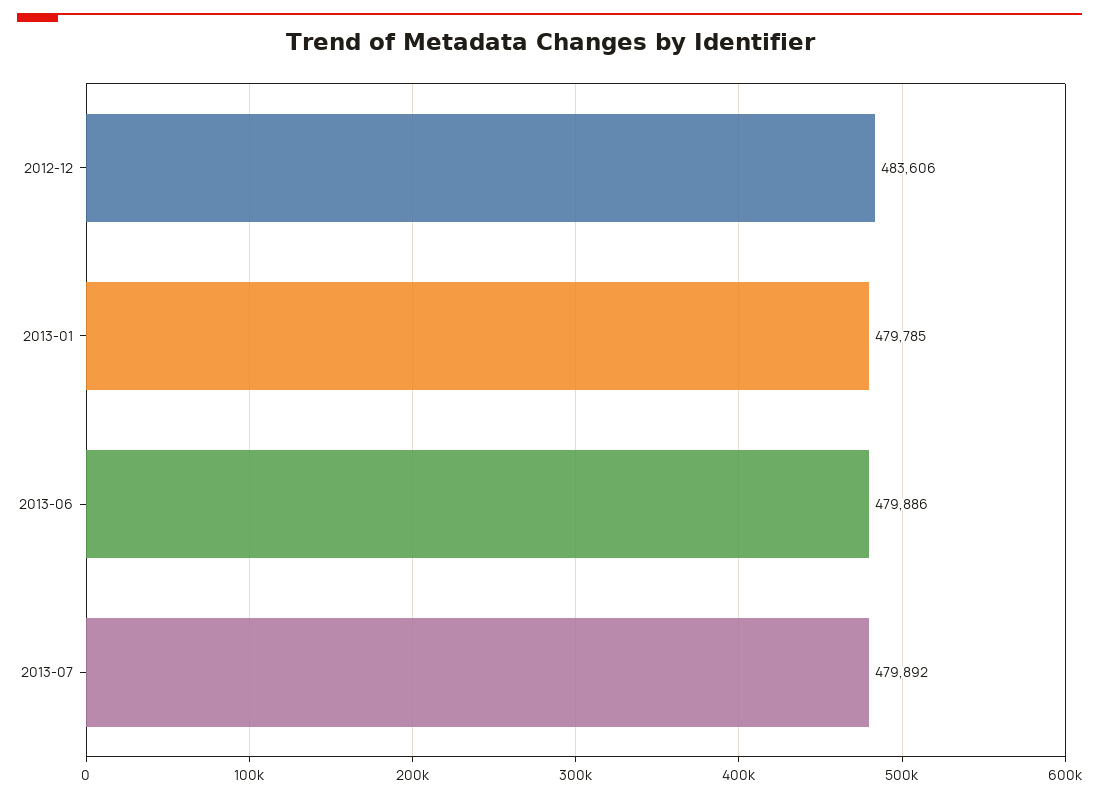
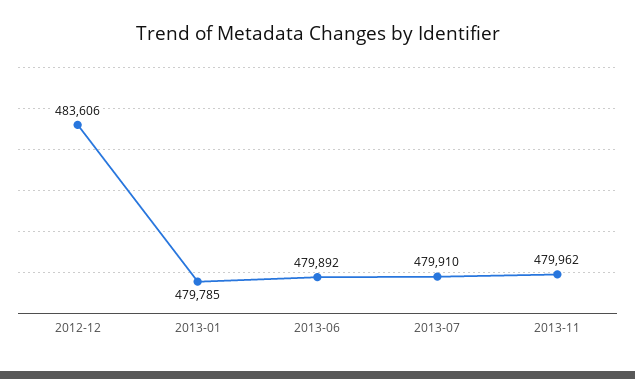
2013-06: 479886 -> 479892
2013-07: 479892 -> 479910
2013-11: none -> 479962

